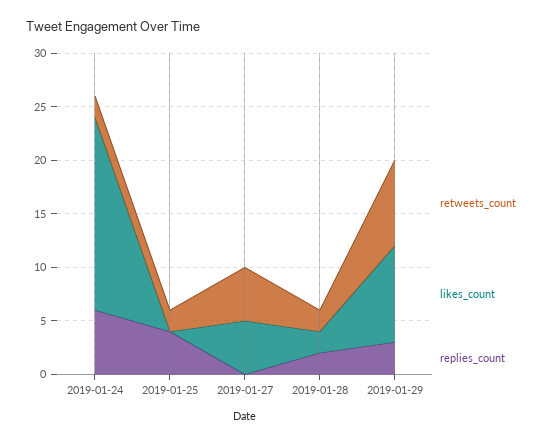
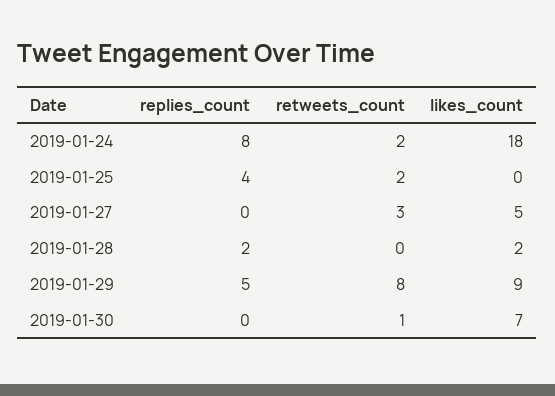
replies_count, 2019-01-24: 6 -> 8
retweets_count, 2019-01-27: 5 -> 3
retweets_count, 2019-01-28: 2 -> 0
replies_count, 2019-01-29: 3 -> 5
replies_count, 2019-01-30: none -> 0
retweets_count, 2019-01-30: none -> 1
likes_count, 2019-01-30: none -> 7

